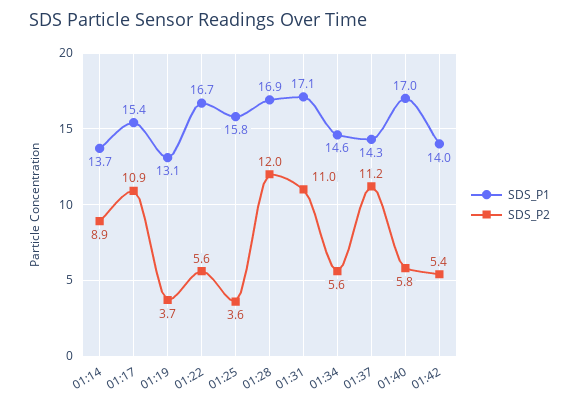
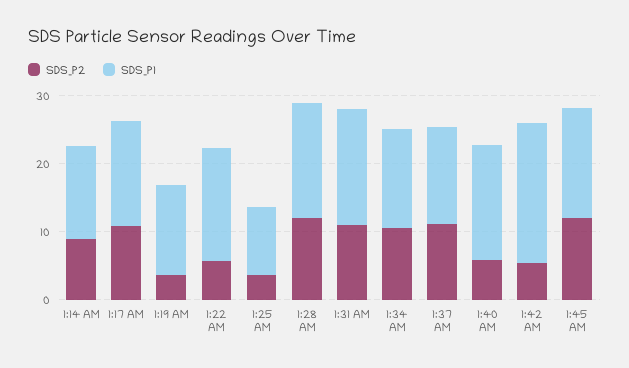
SDS_P1, 01:25: 15.8 -> 10
SDS_P2, 01:34: 5.6 -> 10
SDS_P1, 01:42: 14 -> 20
SDS_P2, 1:45 AM: none -> 12
SDS_P1, 1:45 AM: none -> 16

